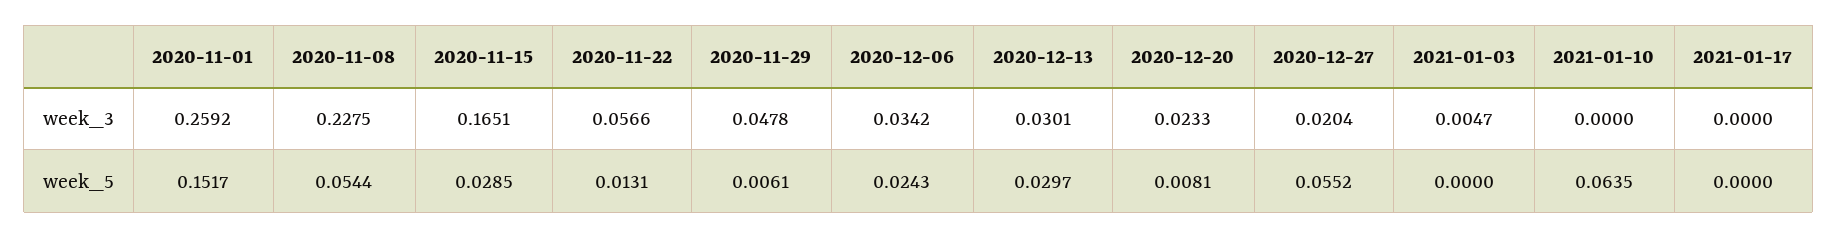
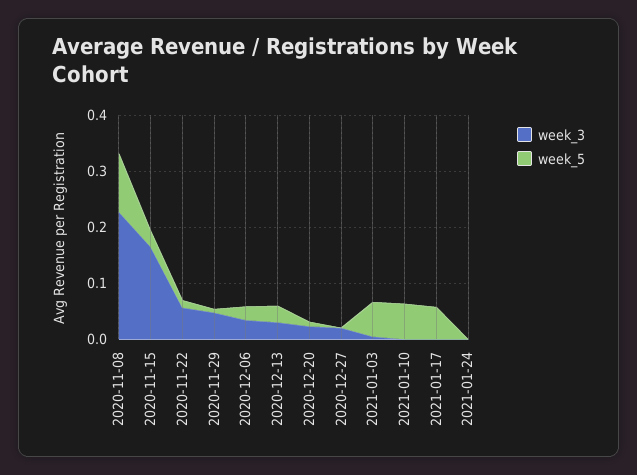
week_3, 2020-11-01: 0.2592 -> none
week_5, 2020-11-01: 0.1517 -> none
week_5, 2020-11-08: 0.0544 -> 0.1
week_5, 2020-12-27: 0.0552 -> 0
week_5, 2021-01-03: 0 -> 0.06
week_5, 2021-01-17: 0 -> 0.06
week_3, 2021-01-24: none -> 0
week_5, 2021-01-24: none -> 0

